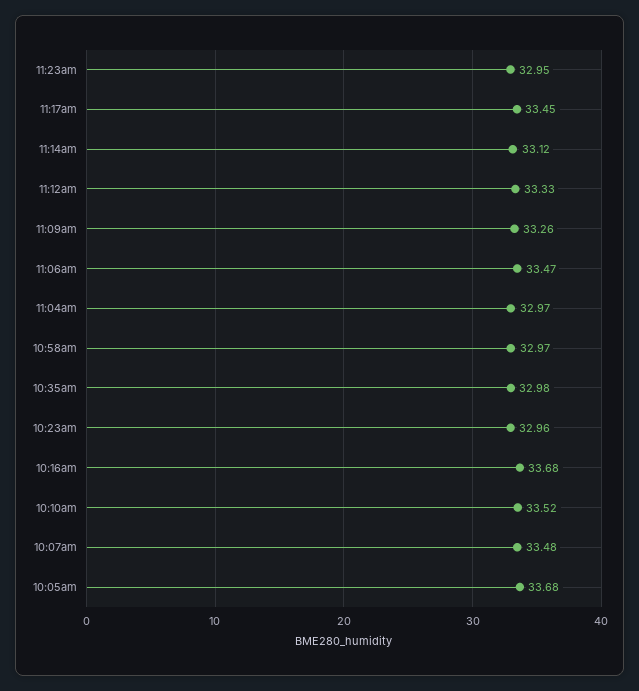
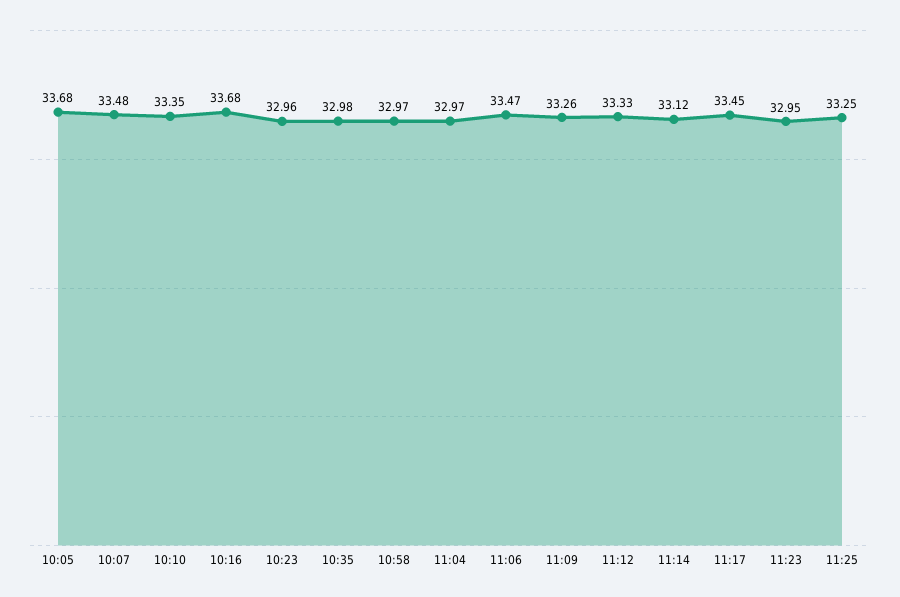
10:10am: 33.52 -> 33.35
11:25: none -> 33.25

